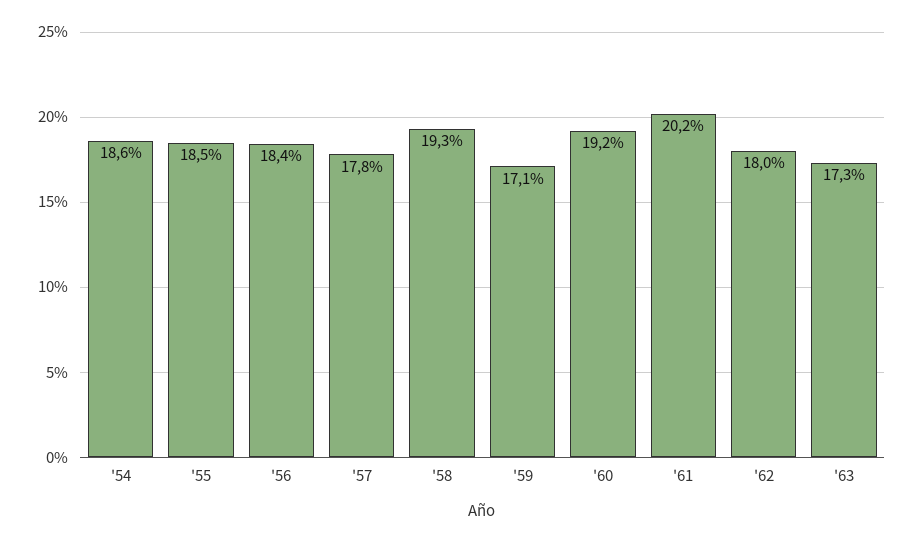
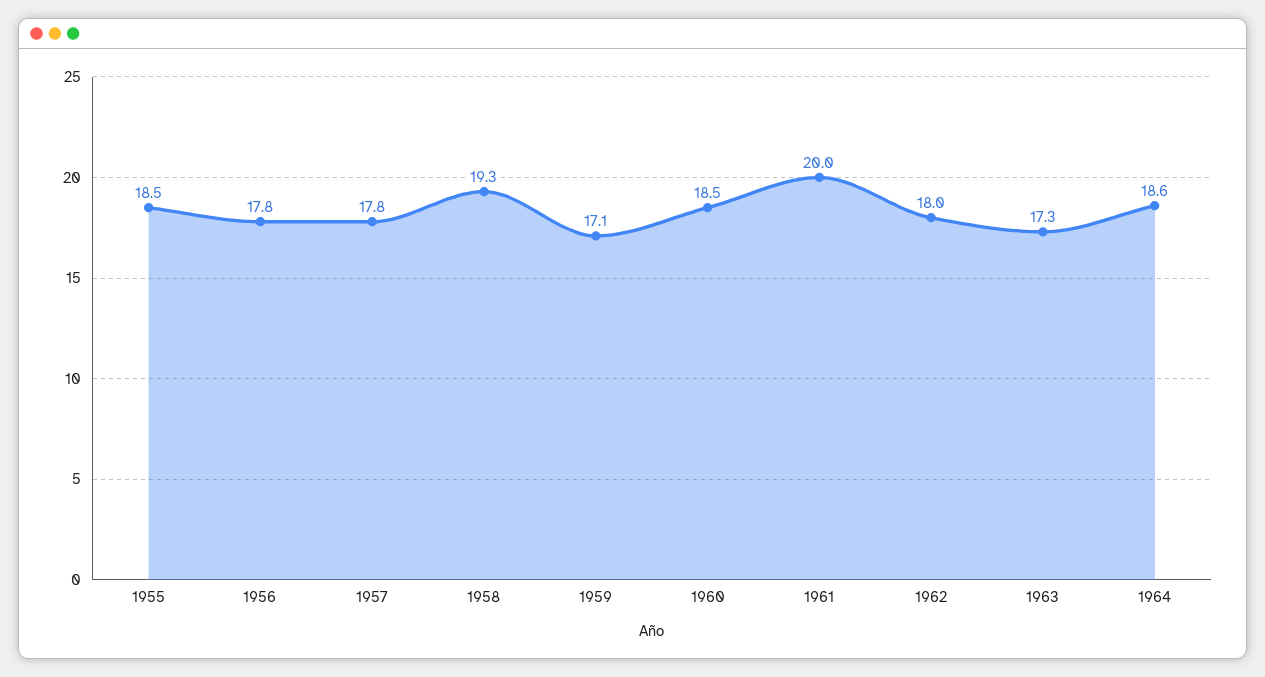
'54: 18.6 -> none
'56: 18.4 -> 17.8
'60: 19.2 -> 18.5
'61: 20.2 -> 20
1964: none -> 18.6

